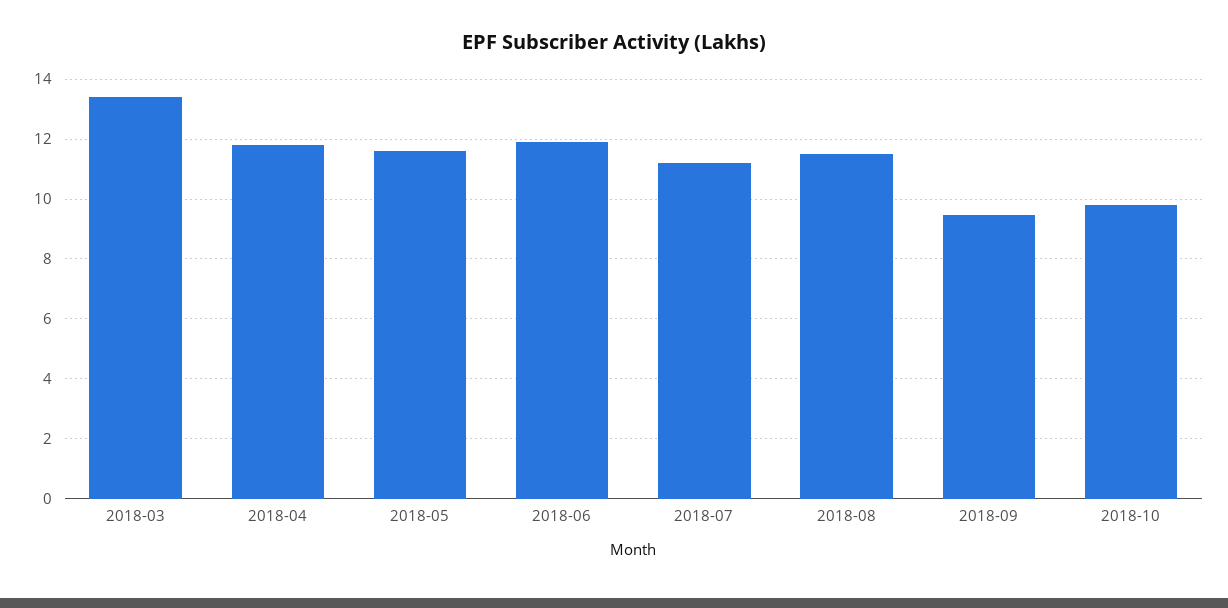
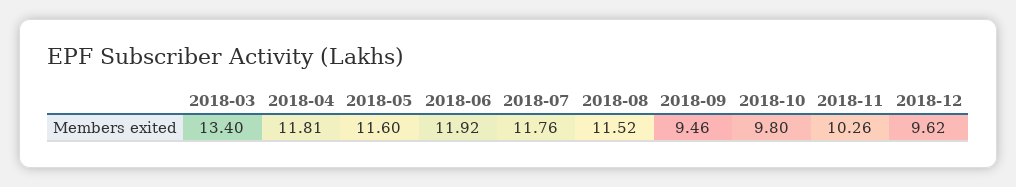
2018-07: 11.25 -> 11.76
2018-11: none -> 10.26
2018-12: none -> 9.62

